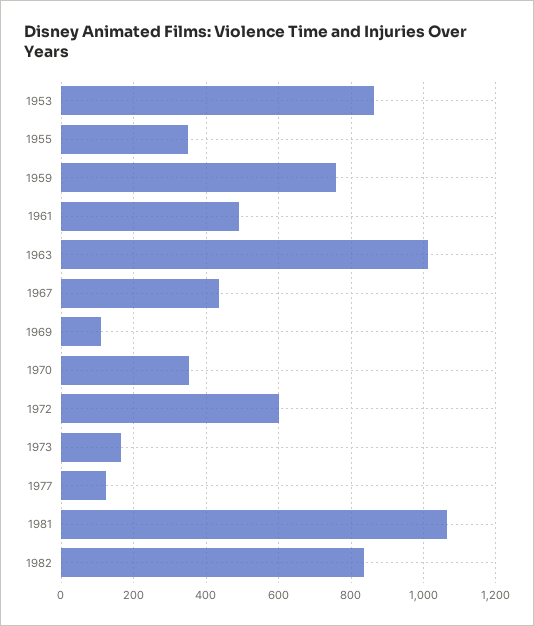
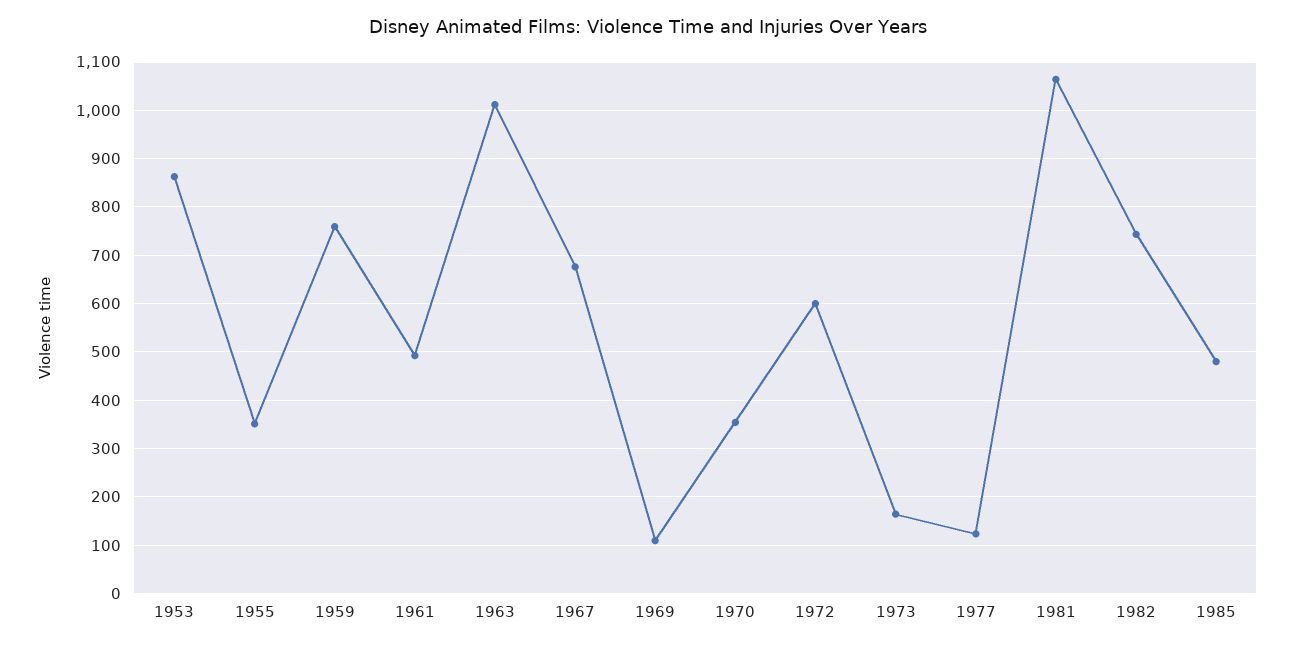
1967: 440 -> 680
1982: 840 -> 740
1985: none -> 480

